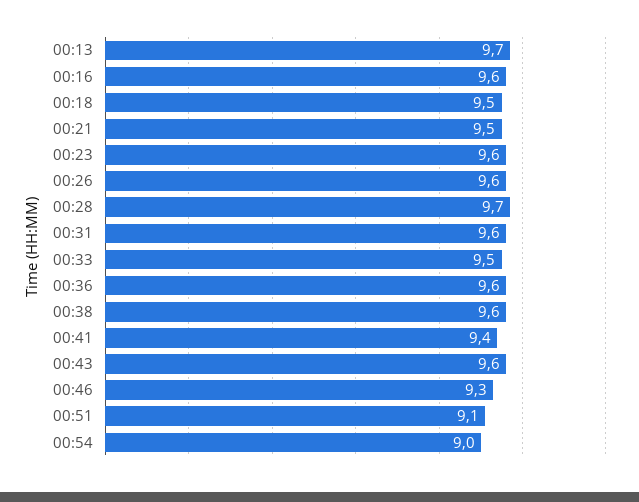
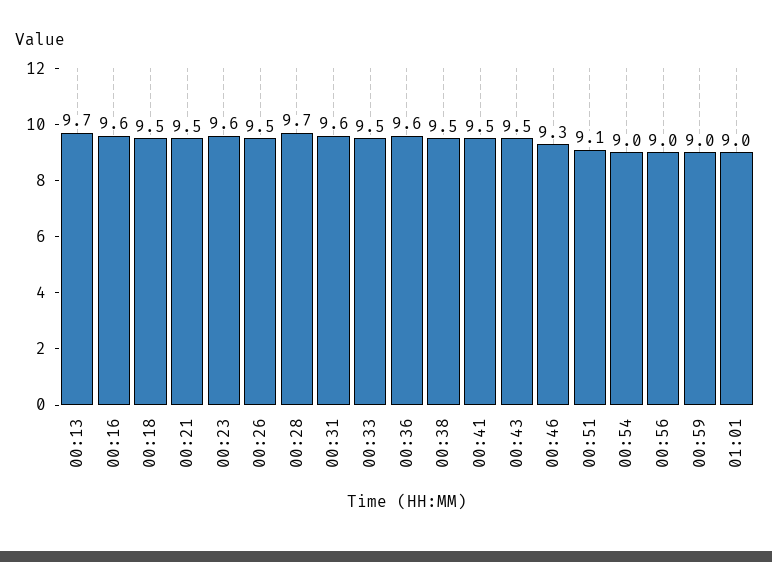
00:26: 9.6 -> 9.5
00:38: 9.6 -> 9.5
00:41: 9.4 -> 9.5
00:43: 9.6 -> 9.5
00:56: none -> 9
00:59: none -> 9
01:01: none -> 9

